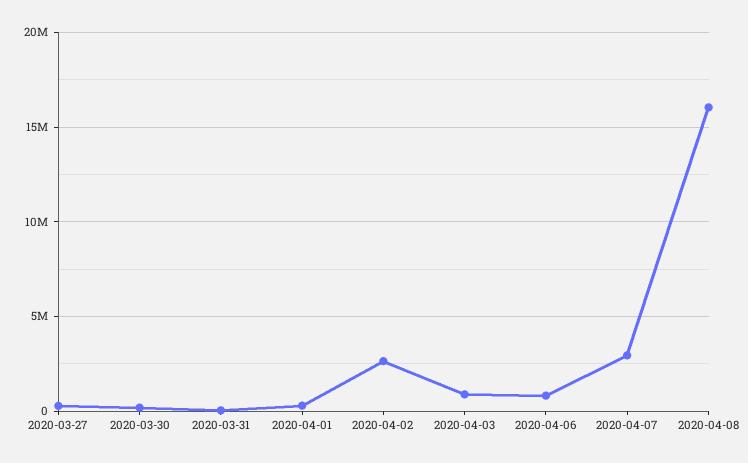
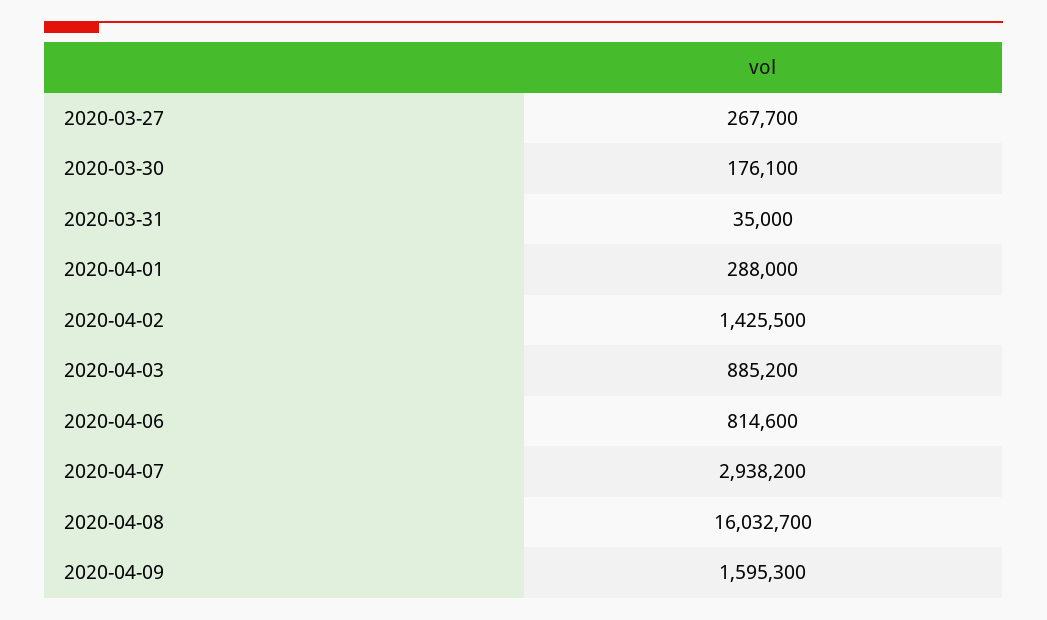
2020-04-02: 2500000 -> 1425500
2020-04-09: none -> 1595300

